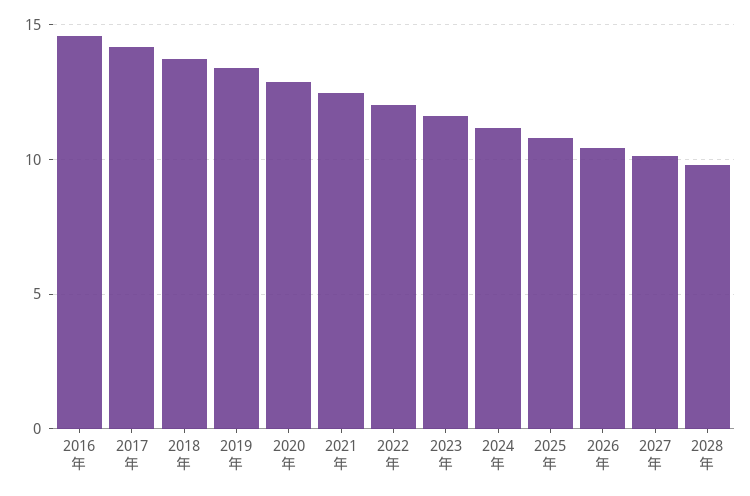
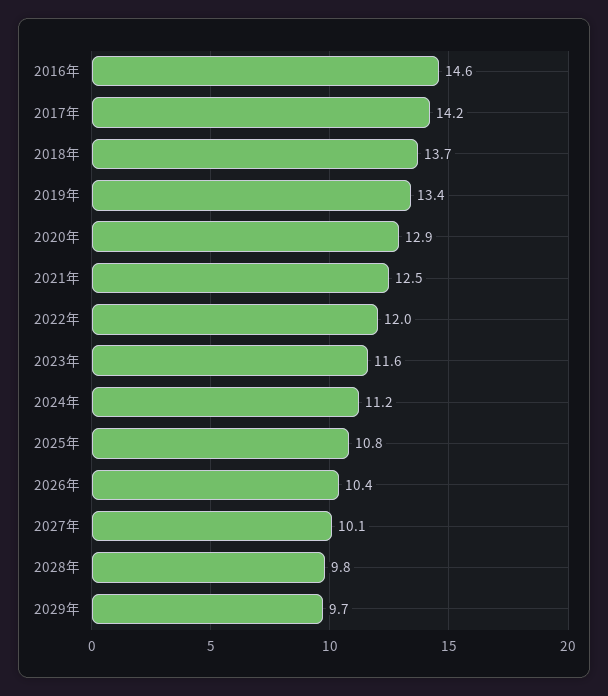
2029年: none -> 9.7

